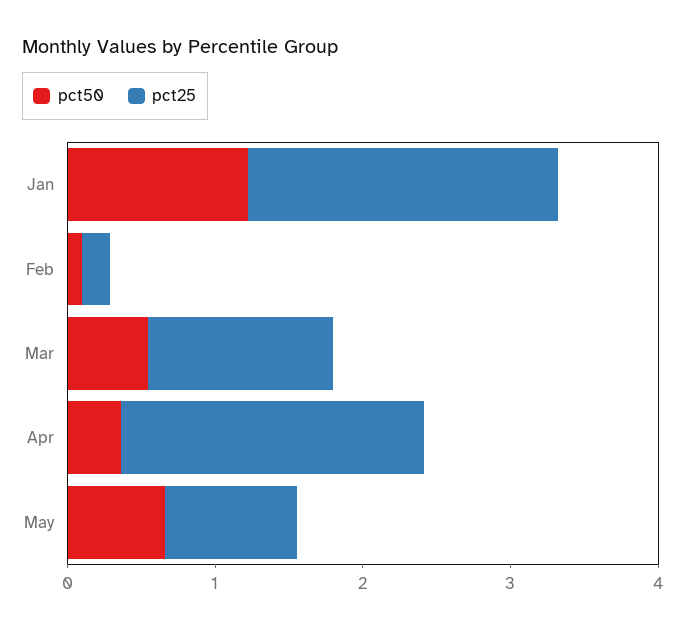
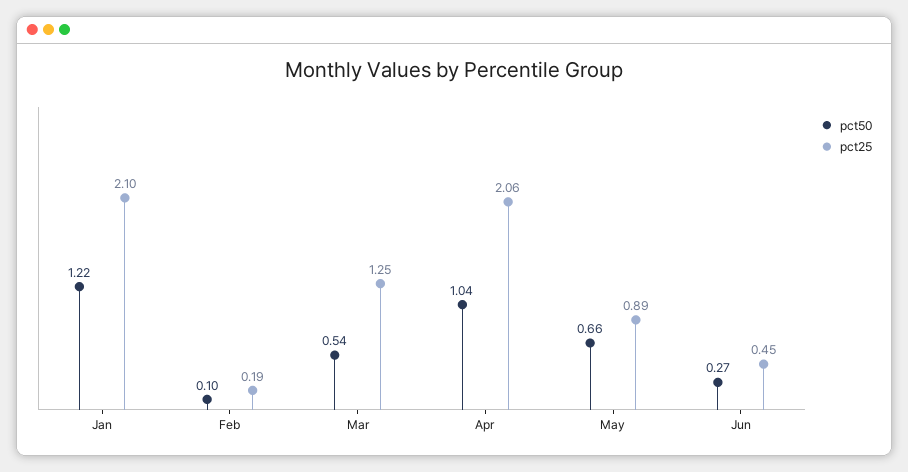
pct50, Apr: 0.4 -> 1.04
pct50, Jun: none -> 0.27
pct25, Jun: none -> 0.45

